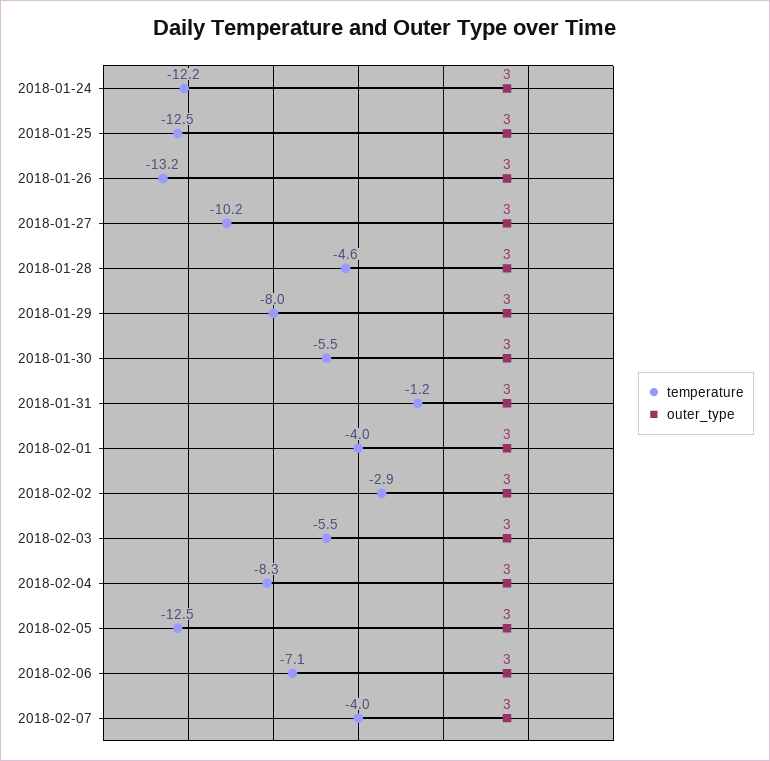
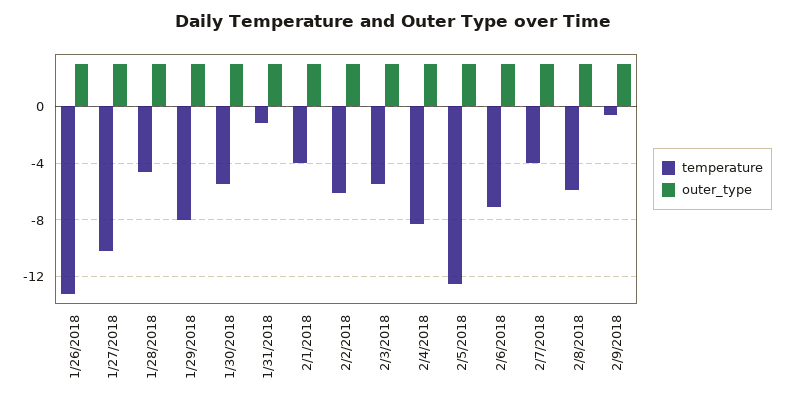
temperature, 2018-01-24: -12.2 -> none
outer_type, 2018-01-24: 3 -> none
temperature, 2018-01-25: -12.5 -> none
outer_type, 2018-01-25: 3 -> none
temperature, 2018-02-02: -2.9 -> -6
temperature, 2/8/2018: none -> -6
outer_type, 2/8/2018: none -> 3
temperature, 2/9/2018: none -> -0.5
outer_type, 2/9/2018: none -> 3

